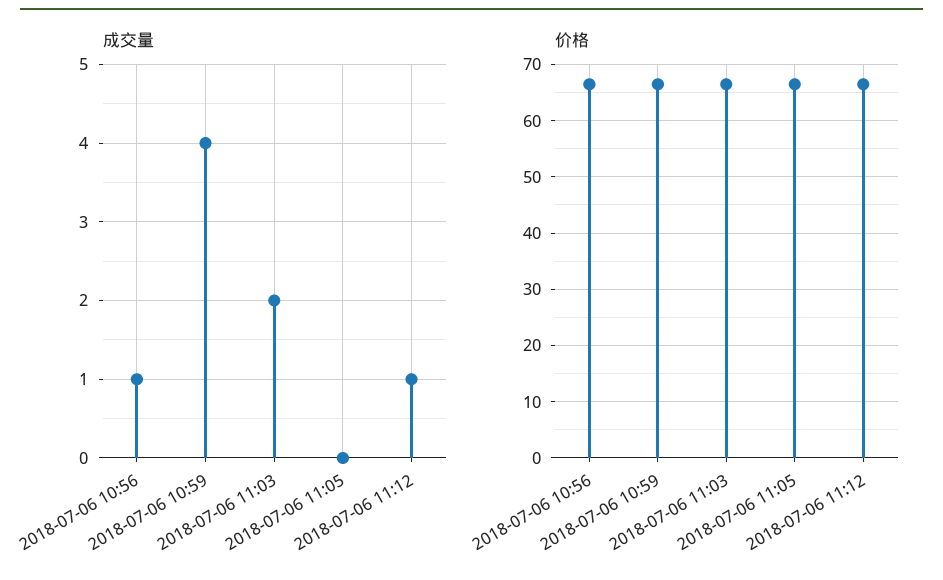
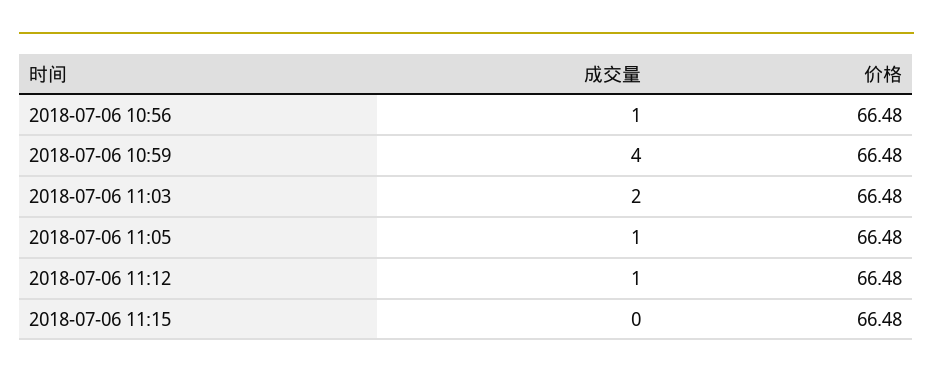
成交量, 2018-07-06 11:05: 0 -> 1
成交量, 2018-07-06 11:15: none -> 0
价格, 2018-07-06 11:15: none -> 66.48

